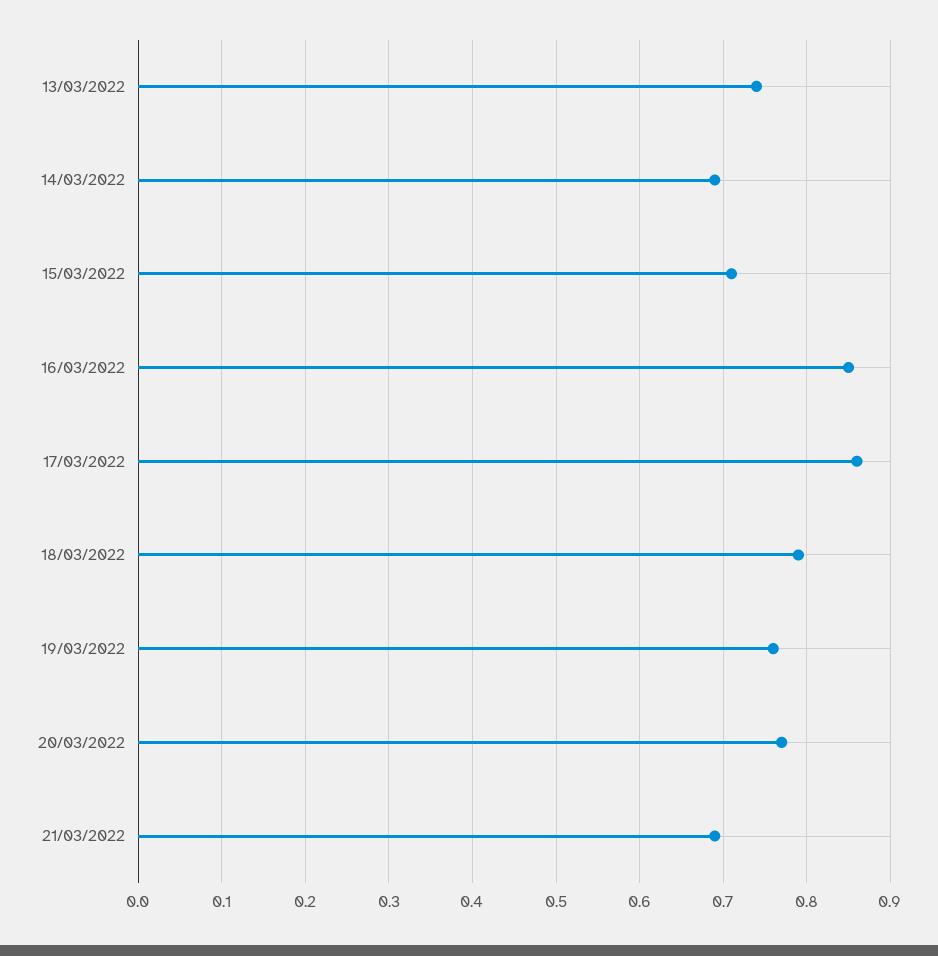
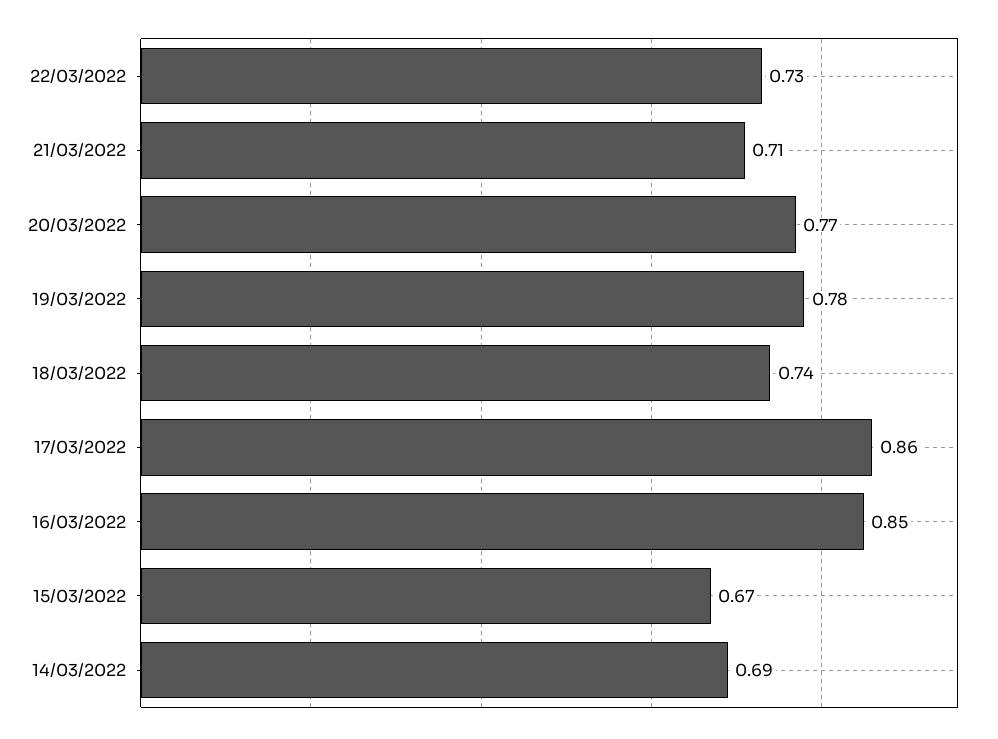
13/03/2022: 0.74 -> none
15/03/2022: 0.71 -> 0.67
18/03/2022: 0.79 -> 0.74
19/03/2022: 0.76 -> 0.78
21/03/2022: 0.69 -> 0.71
22/03/2022: none -> 0.73

